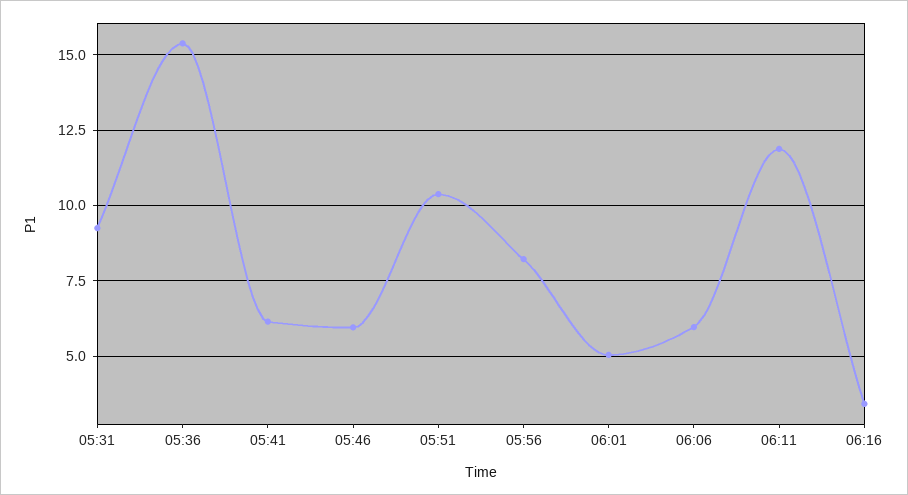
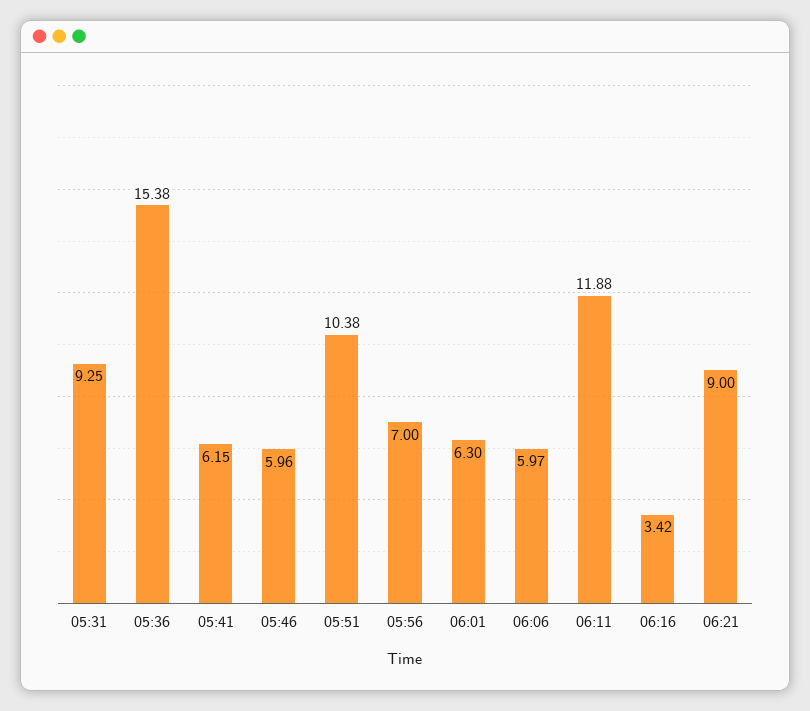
05:56: 8.25 -> 7
06:01: 5 -> 6.3
06:21: none -> 9

